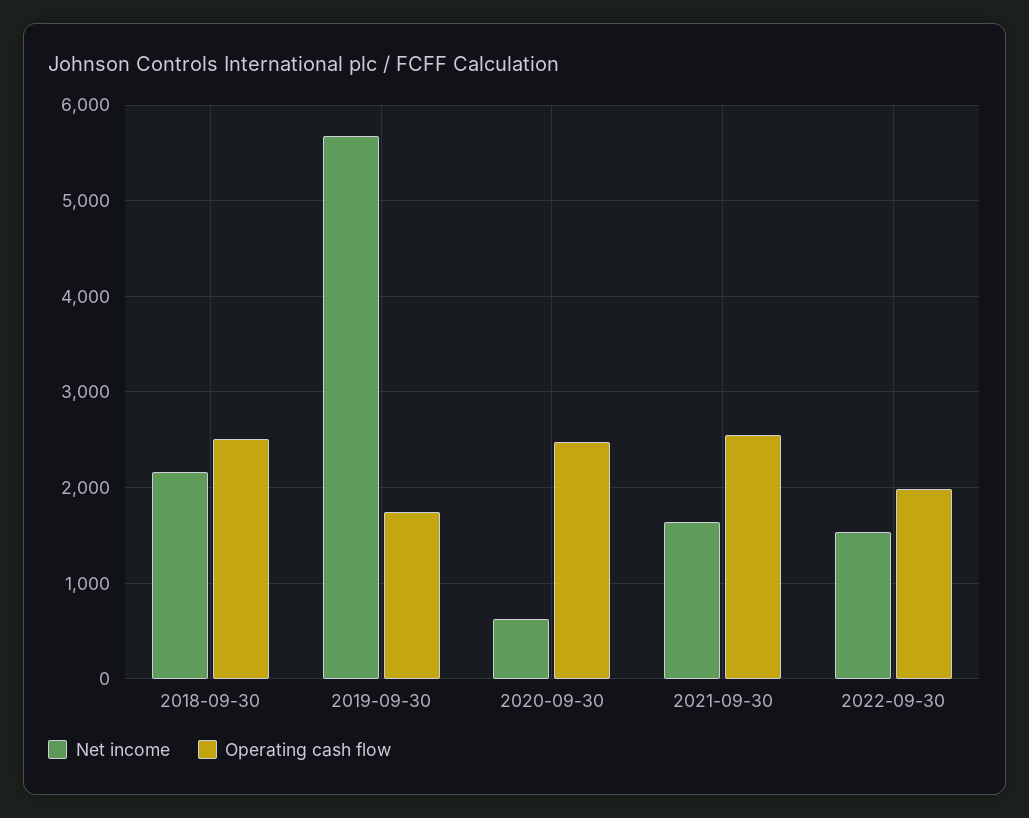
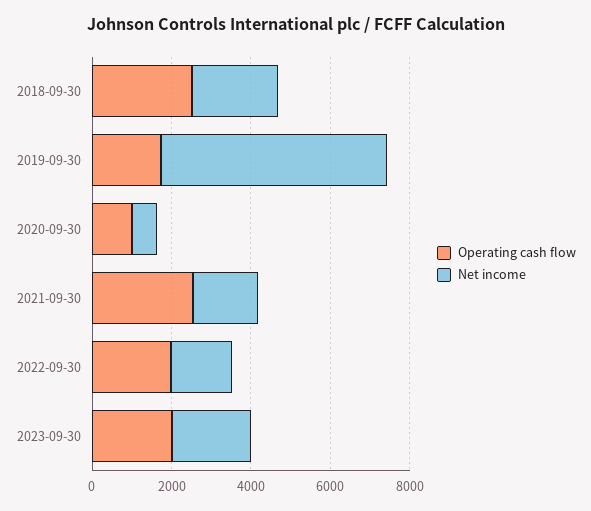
Operating cash flow, 2020-09-30: 2500 -> 1000
Operating cash flow, 2023-09-30: none -> 2000
Net income, 2023-09-30: none -> 2000

